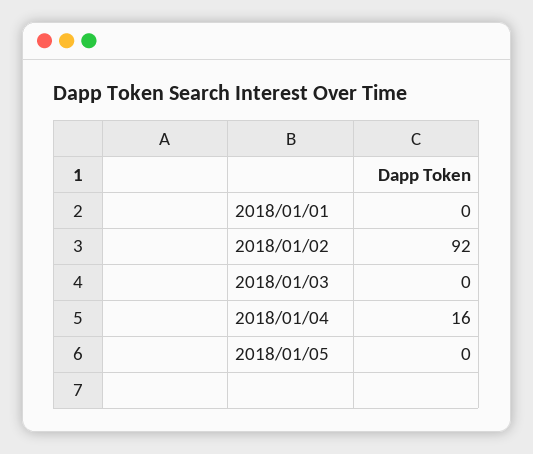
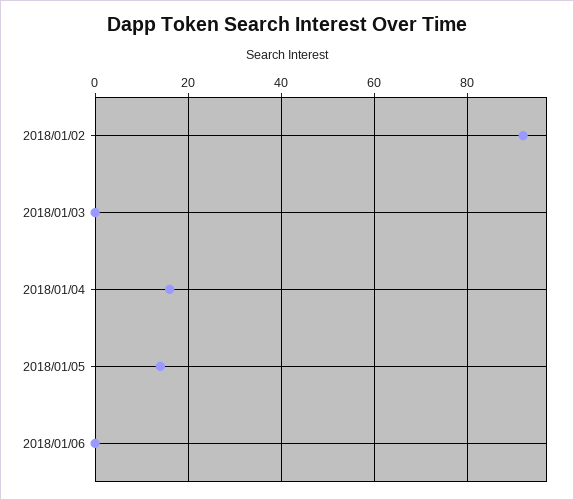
2018/01/01: 0 -> none
2018/01/05: 0 -> 15
2018/01/06: none -> 0

